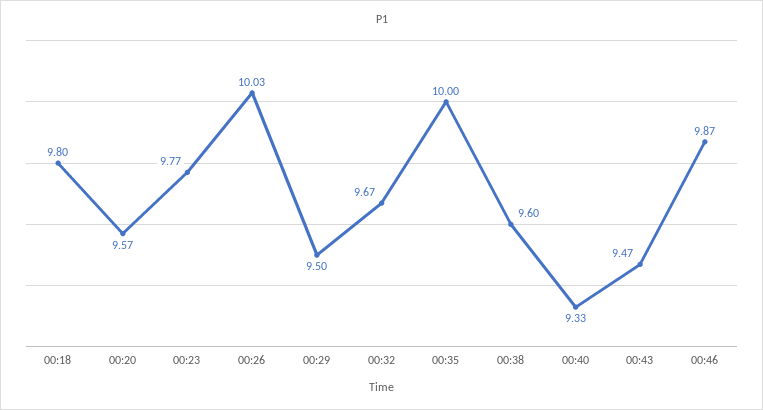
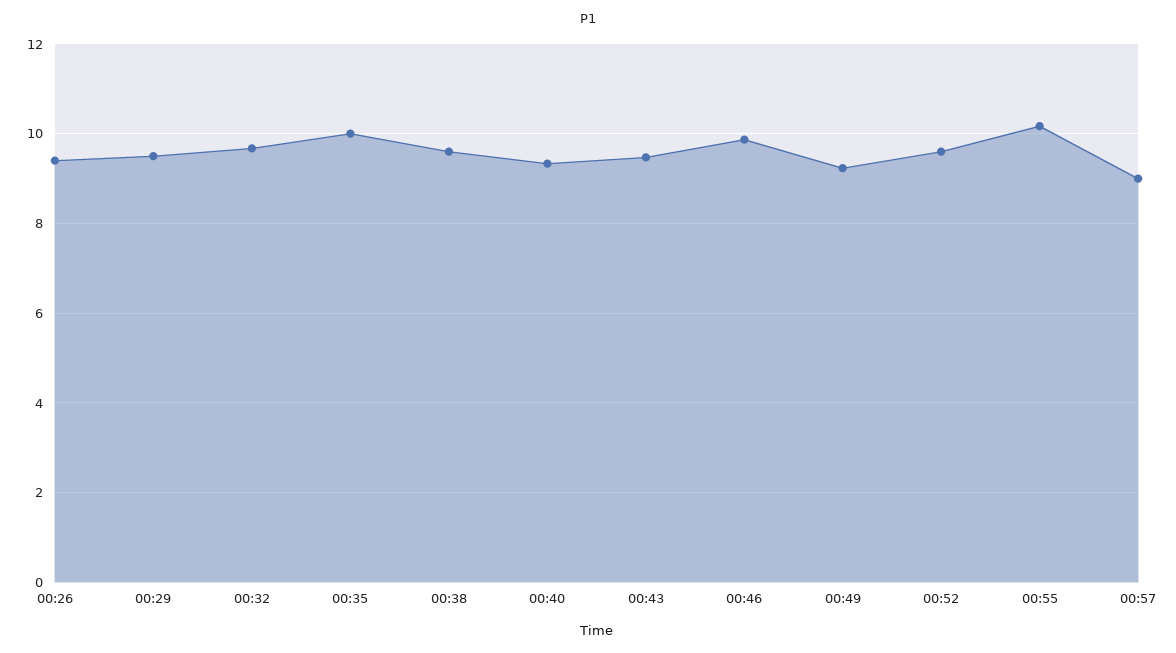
00:18: 9.8 -> none
00:20: 9.57 -> none
00:23: 9.77 -> none
00:26: 10.03 -> 9.4
00:49: none -> 9.2
00:52: none -> 9.6
00:55: none -> 10.2
00:57: none -> 9

